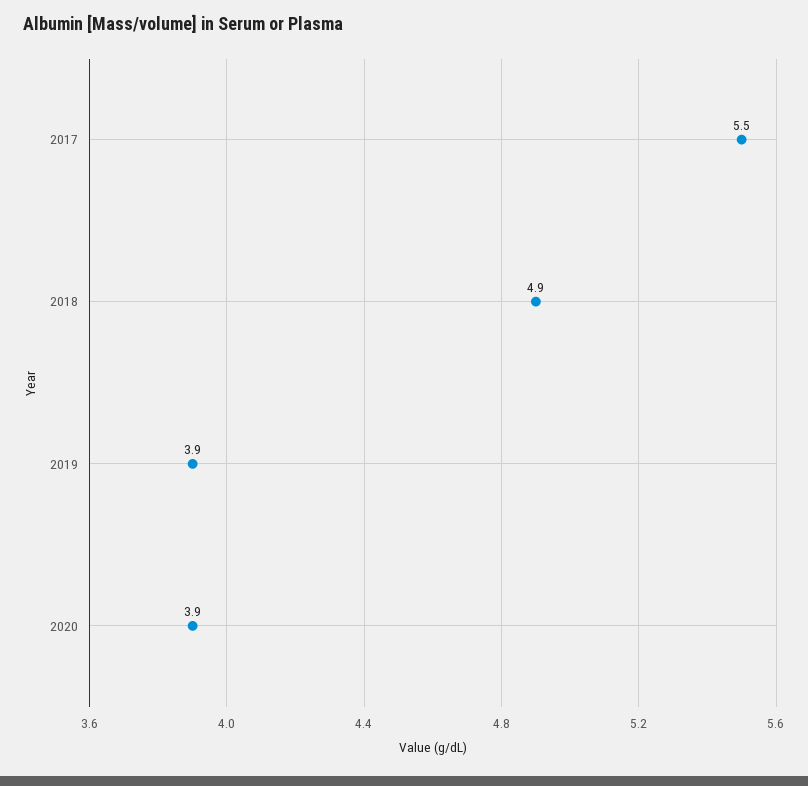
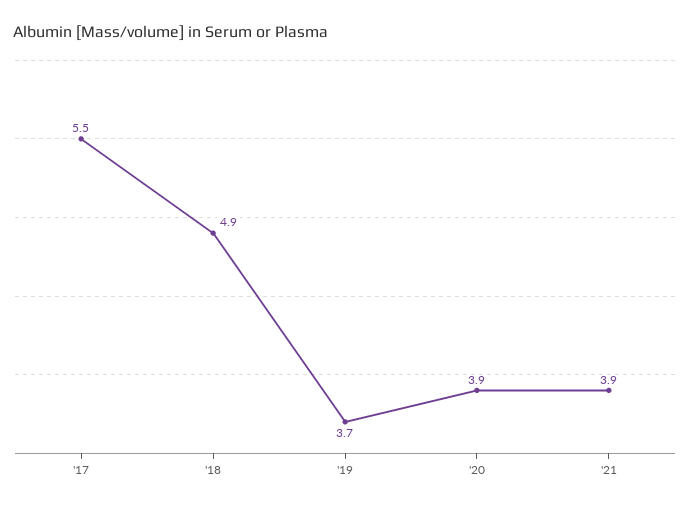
2019: 3.9 -> 3.7
'21: none -> 3.9

